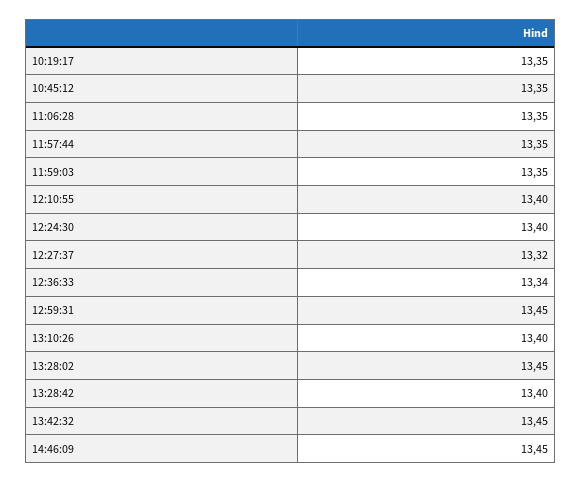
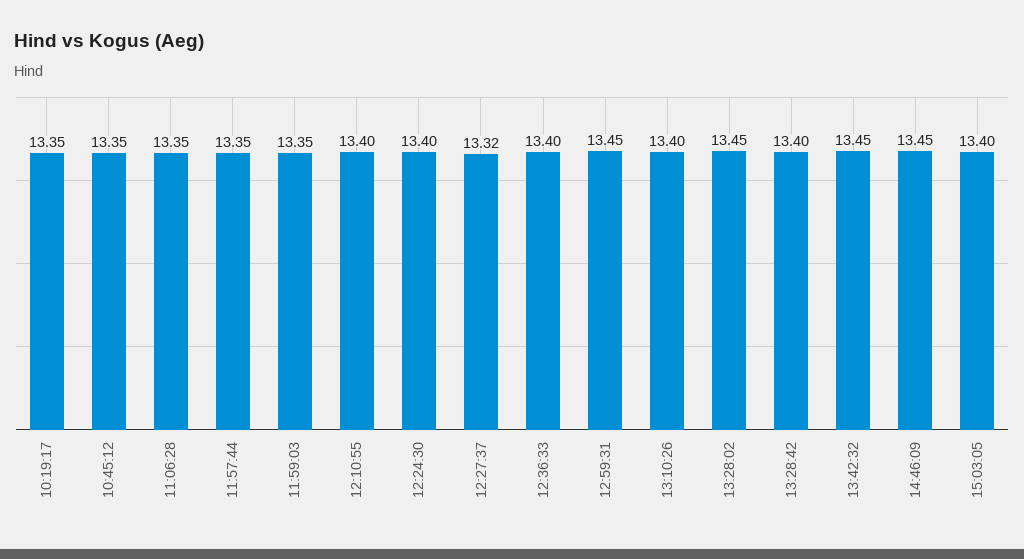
12:36:33: 13.34 -> 13.4
15:03:05: none -> 13.4

